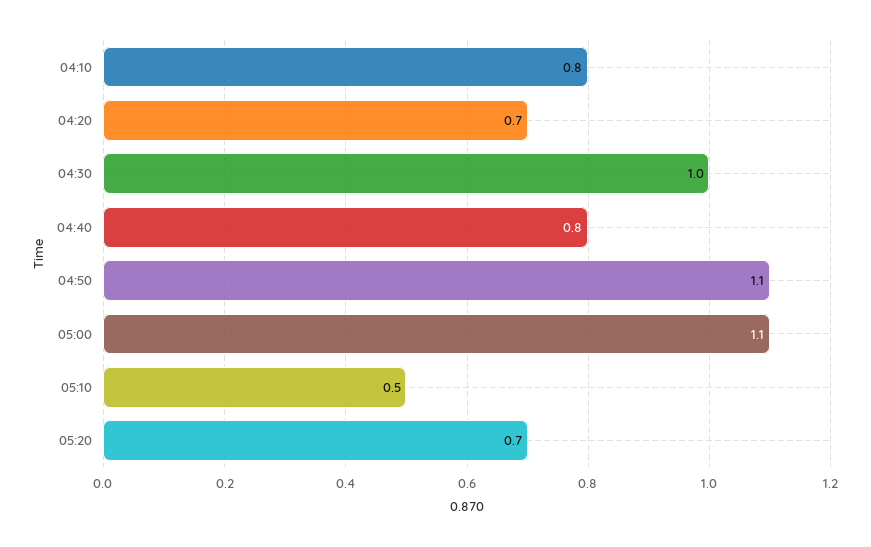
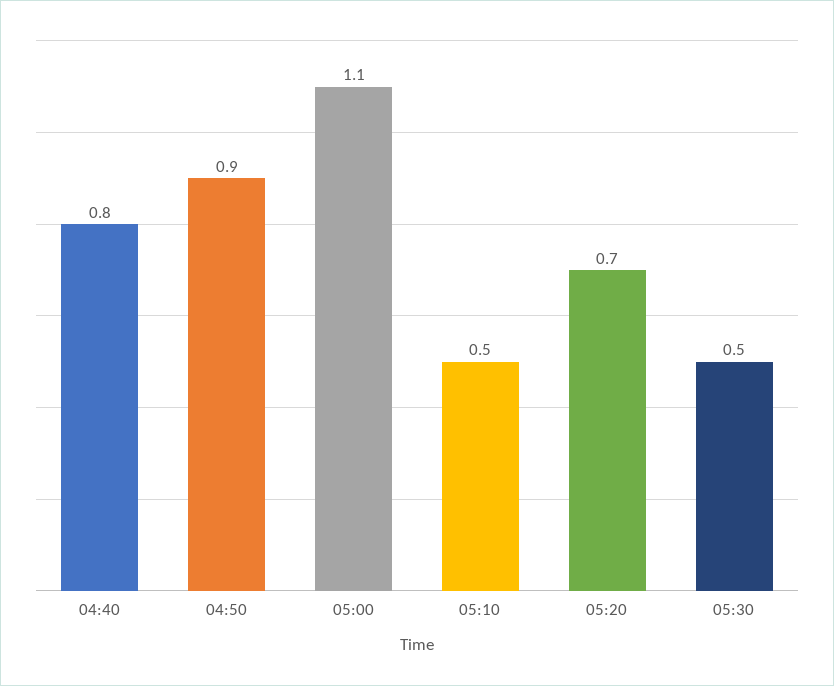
04:10: 0.8 -> none
04:20: 0.7 -> none
04:30: 1 -> none
04:50: 1.1 -> 0.9
05:30: none -> 0.5

